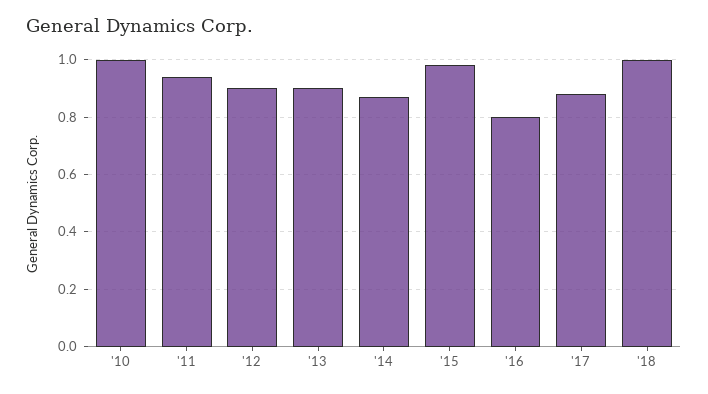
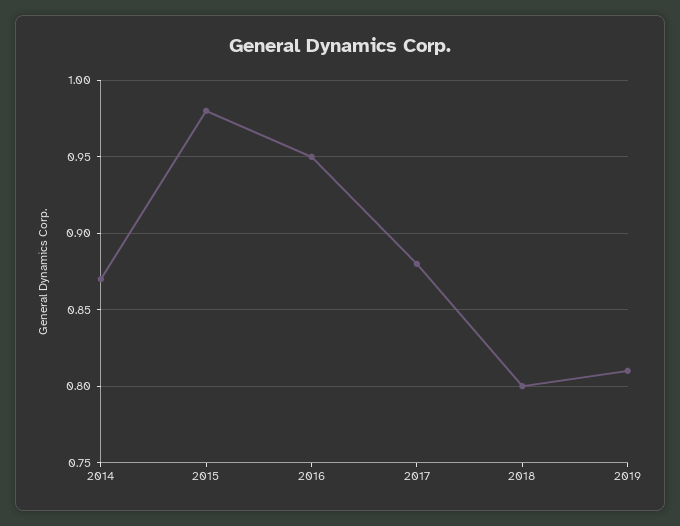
'10: 1 -> none
'11: 0.95 -> none
'12: 0.9 -> none
'13: 0.9 -> none
'16: 0.8 -> 0.95
'18: 1 -> 0.8
2019: none -> 0.81

